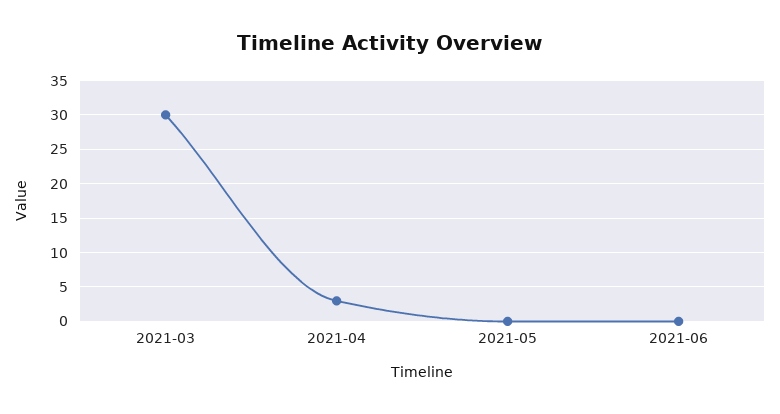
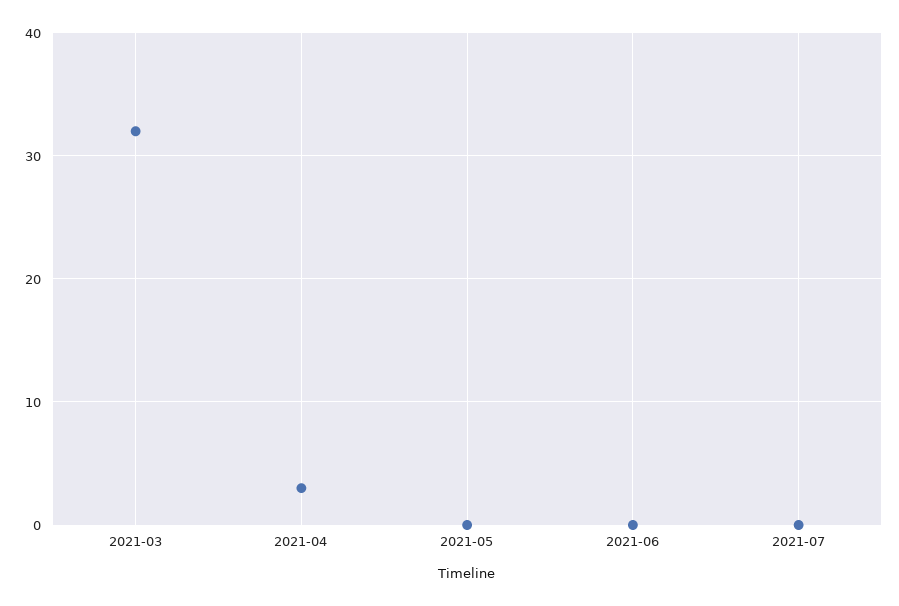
2021-03: 30 -> 32
2021-07: none -> 0

